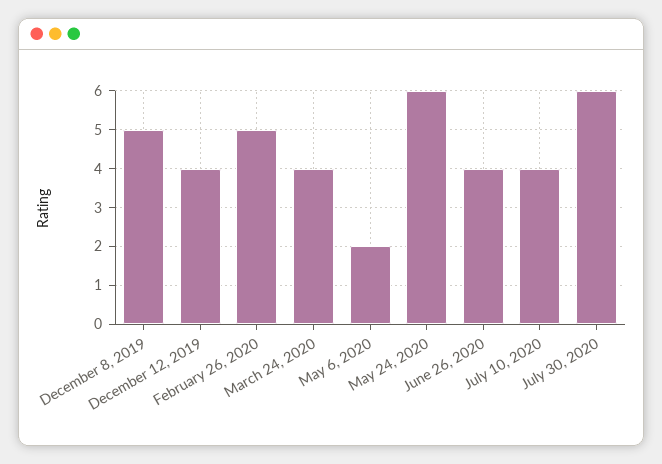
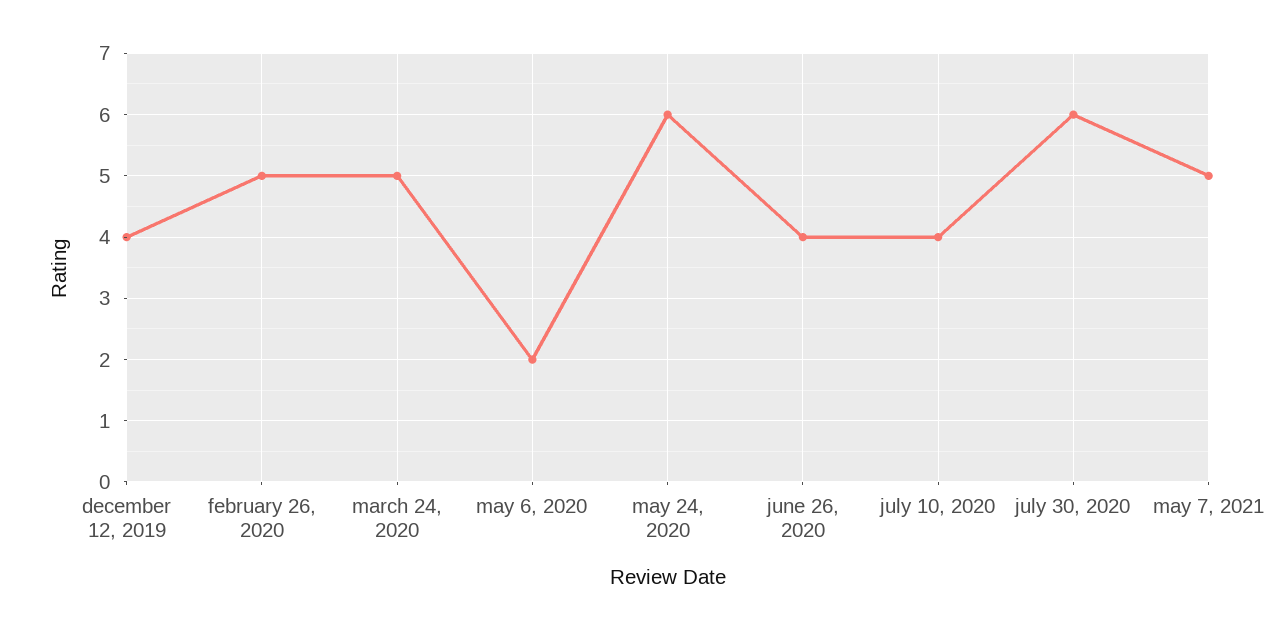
December 8, 2019: 5 -> none
March 24, 2020: 4 -> 5
may 7, 2021: none -> 5

